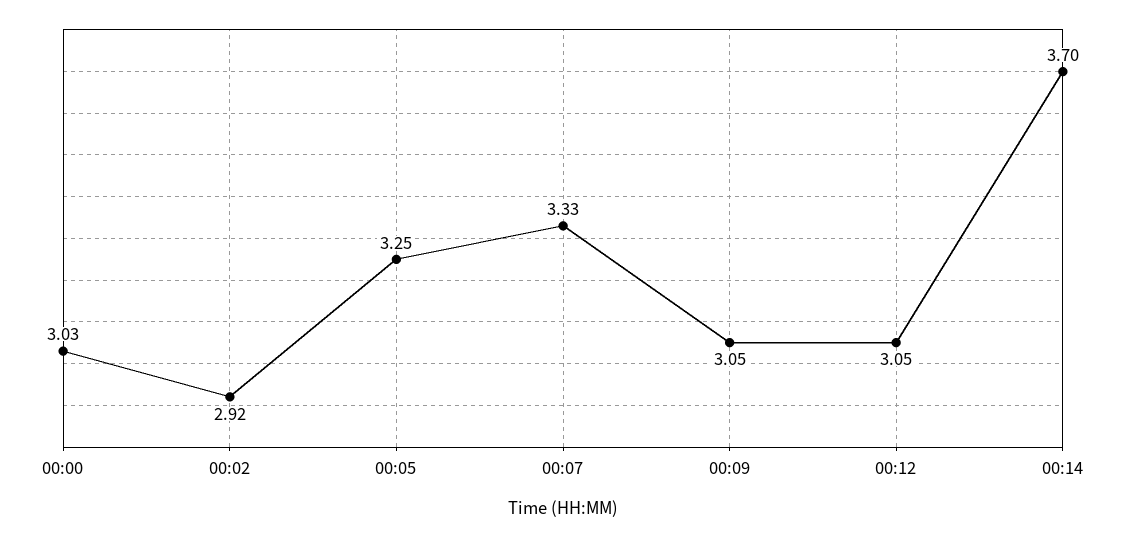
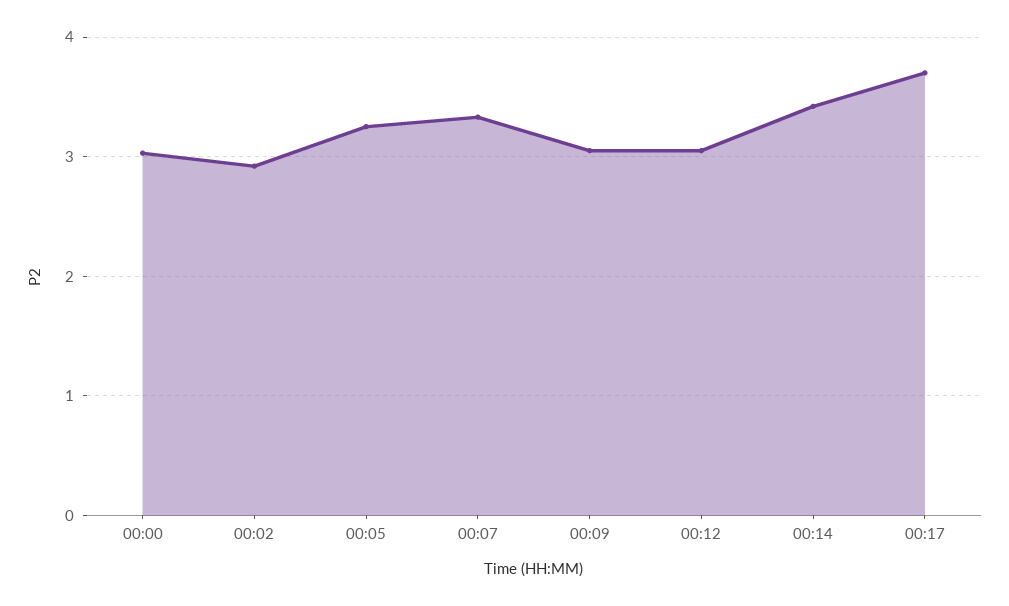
00:14: 3.7 -> 3.4
00:17: none -> 3.7

